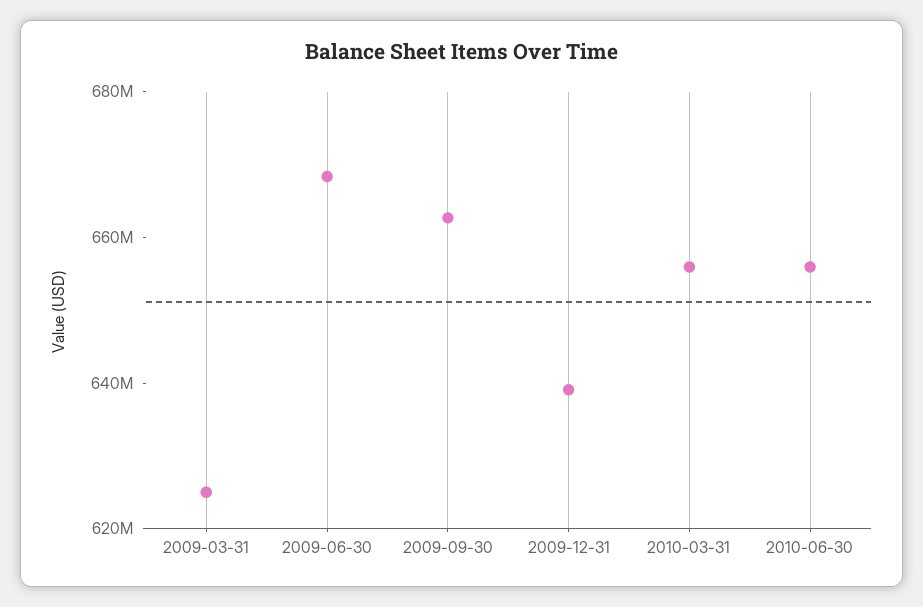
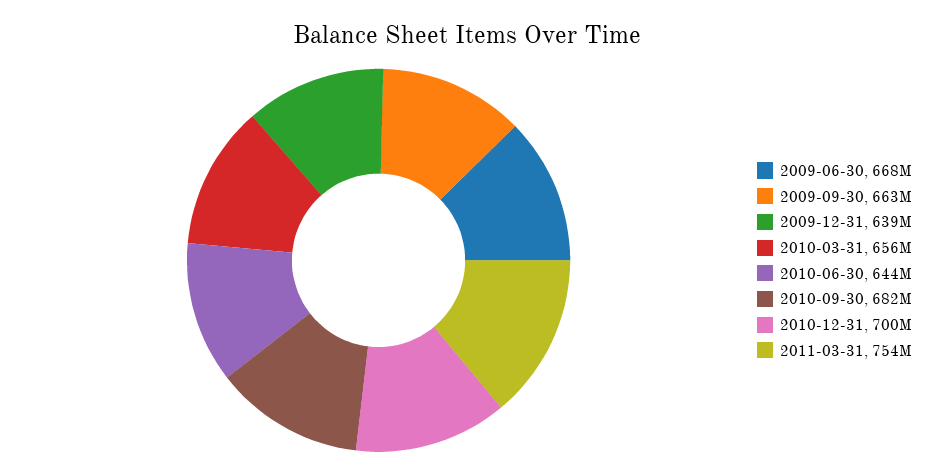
2009-03-31: 625000000 -> none
2010-06-30: 655000000 -> 644000000
2010-09-30: none -> 682000000
2010-12-31: none -> 700000000
2011-03-31: none -> 754000000

